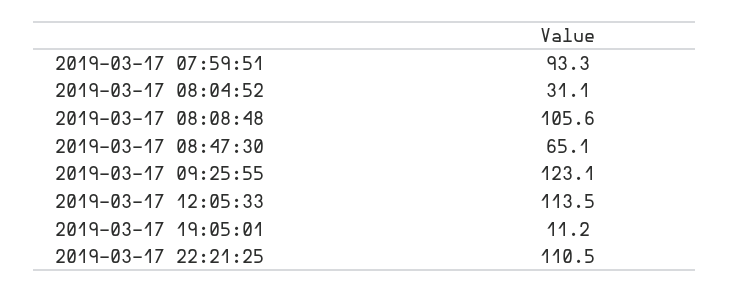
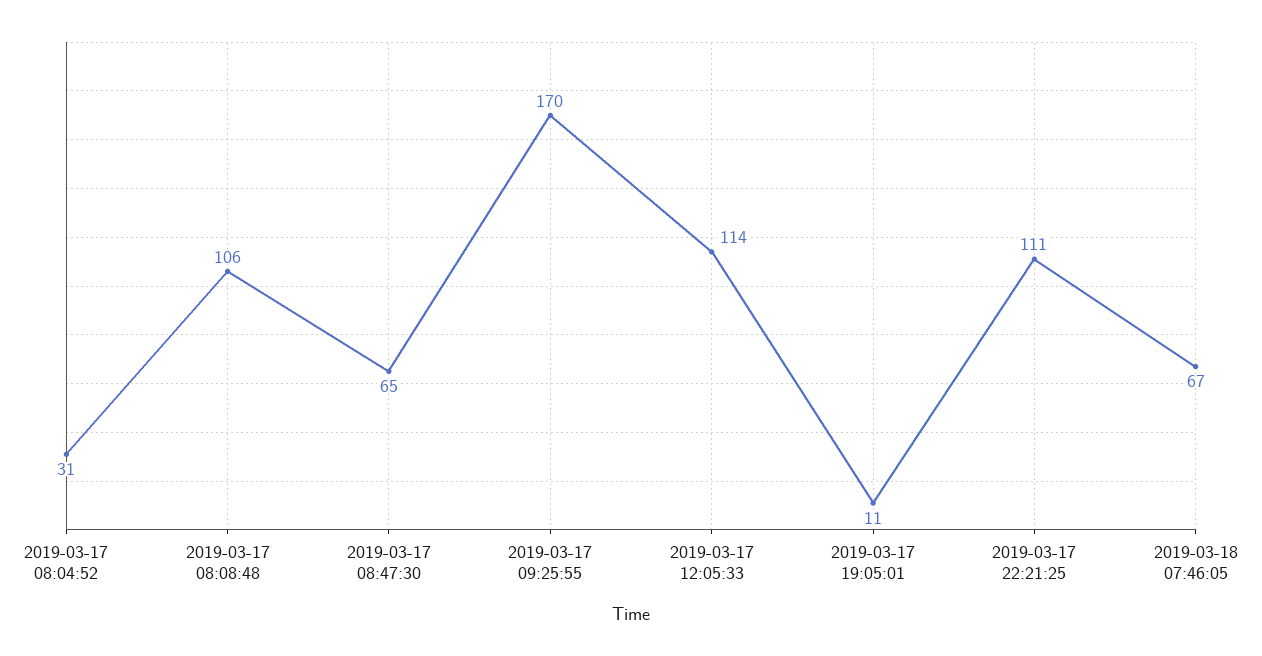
2019-03-17 07:59:51: 93.3 -> none
2019-03-17 09:25:55: 123.1 -> 170
2019-03-18 07:46:05: none -> 67

